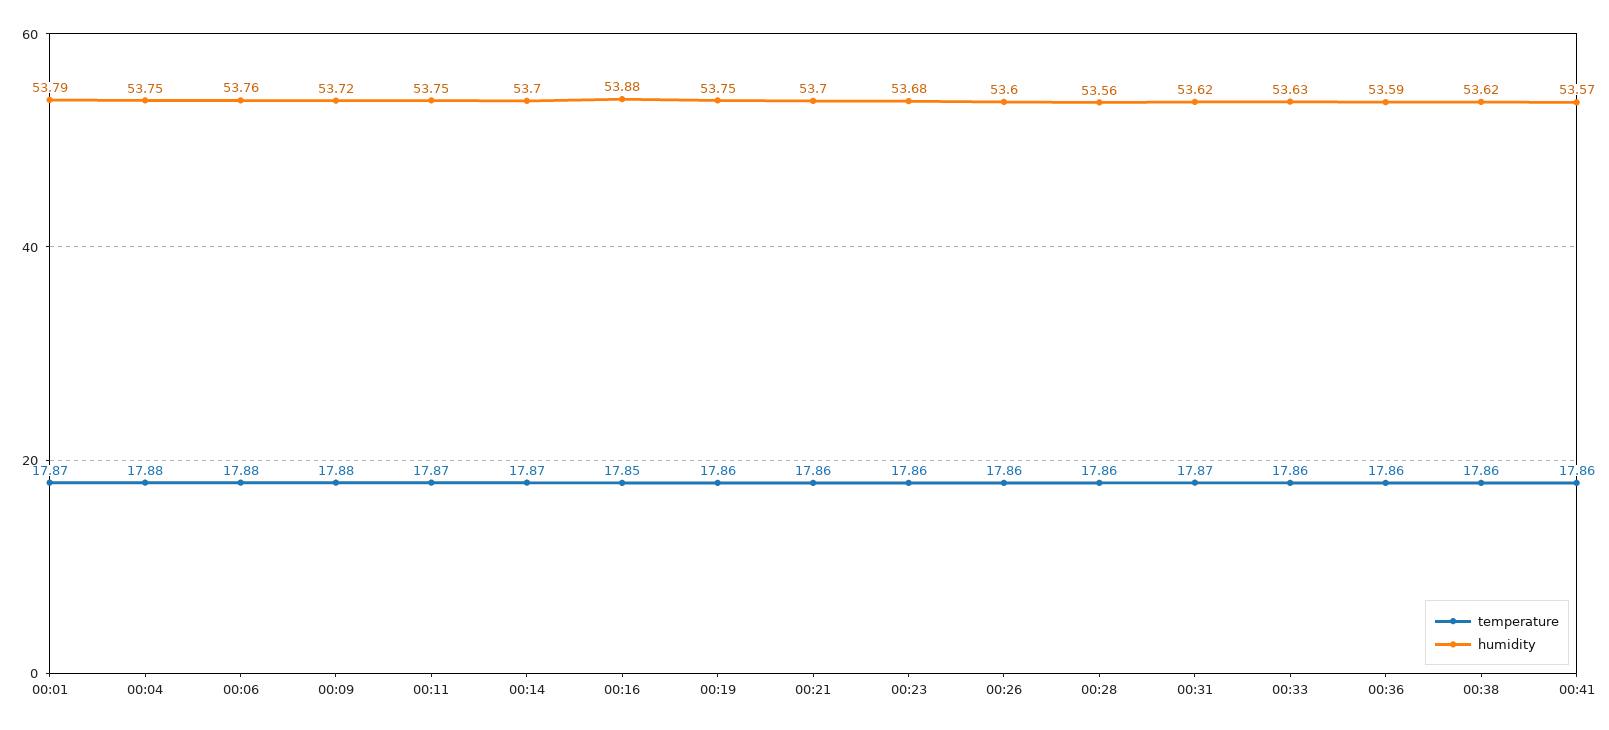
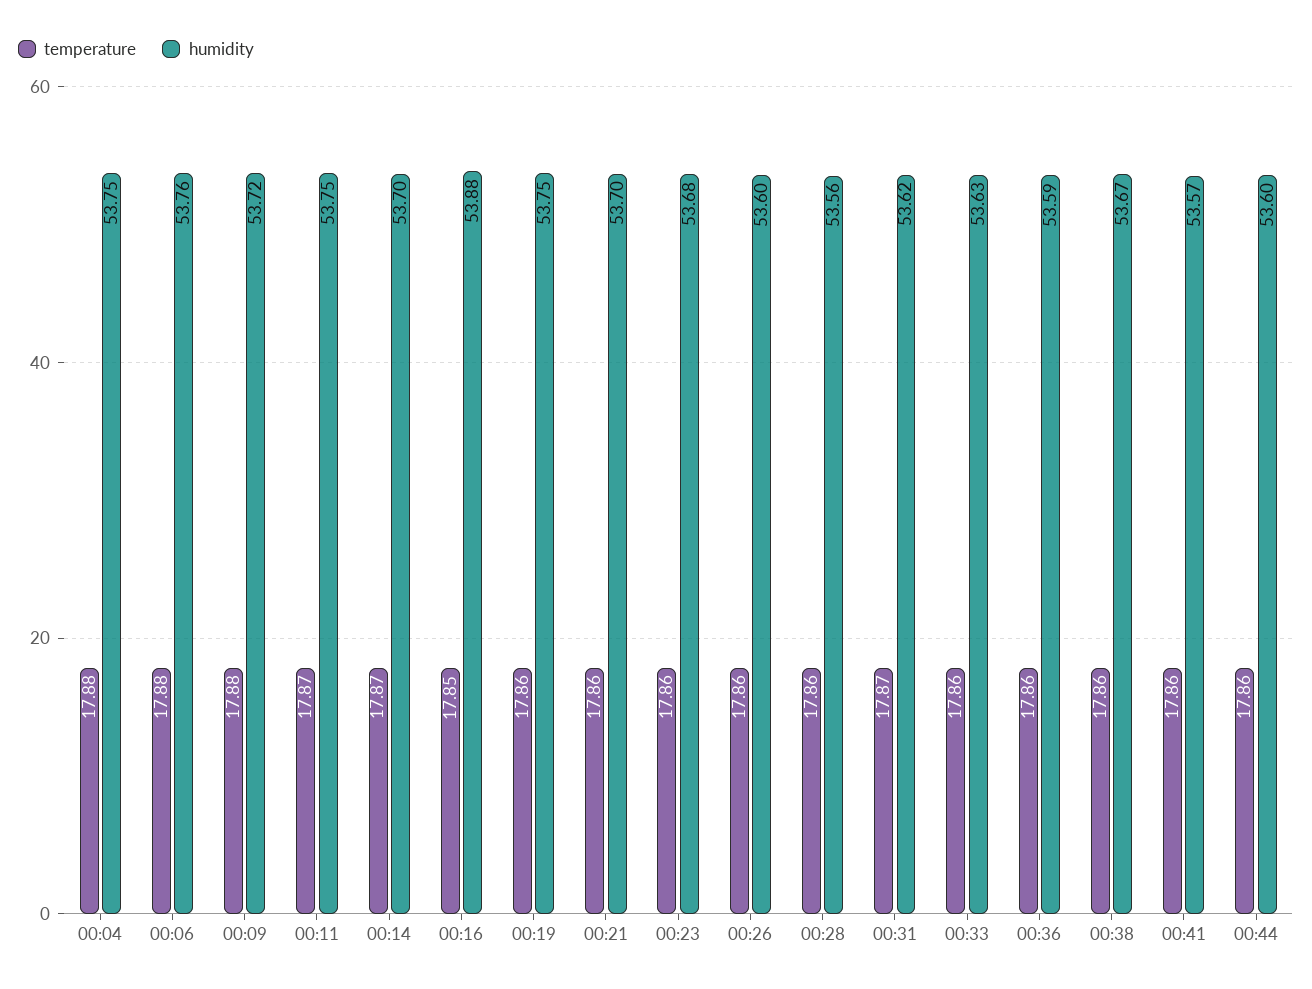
temperature, 00:01: 17.87 -> none
humidity, 00:01: 53.79 -> none
humidity, 00:38: 53.62 -> 53.67
temperature, 00:44: none -> 17.86
humidity, 00:44: none -> 53.6

